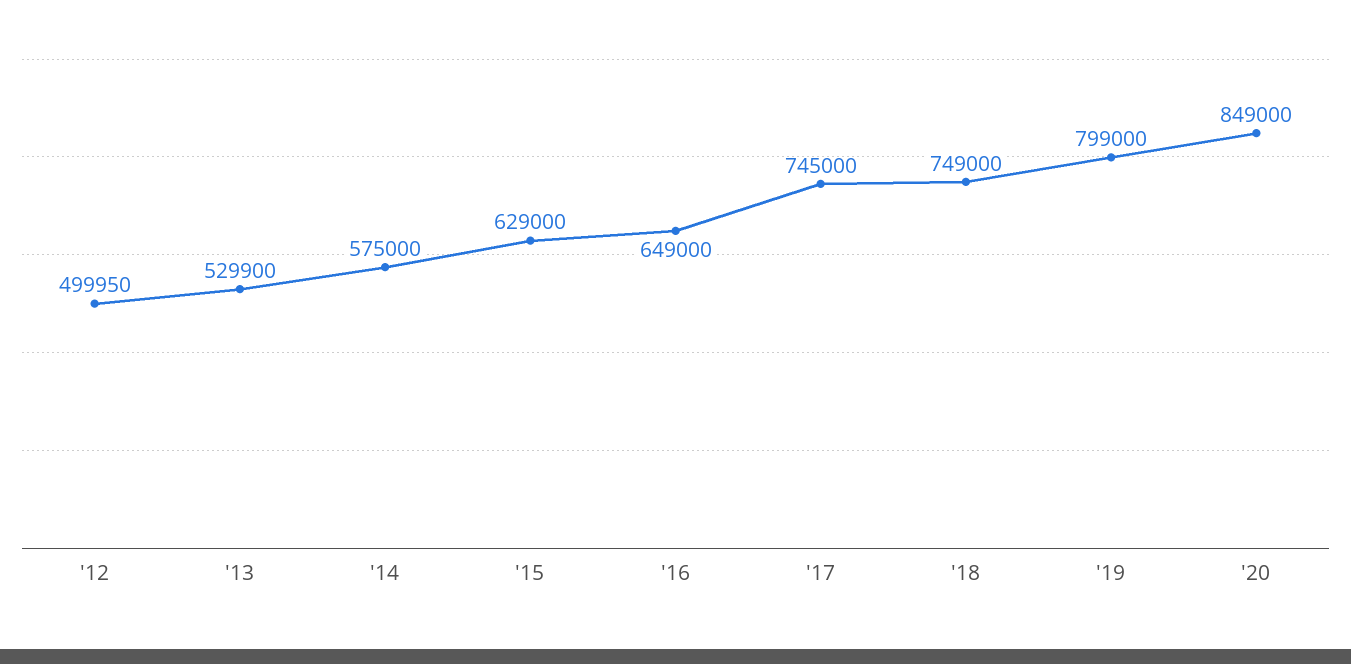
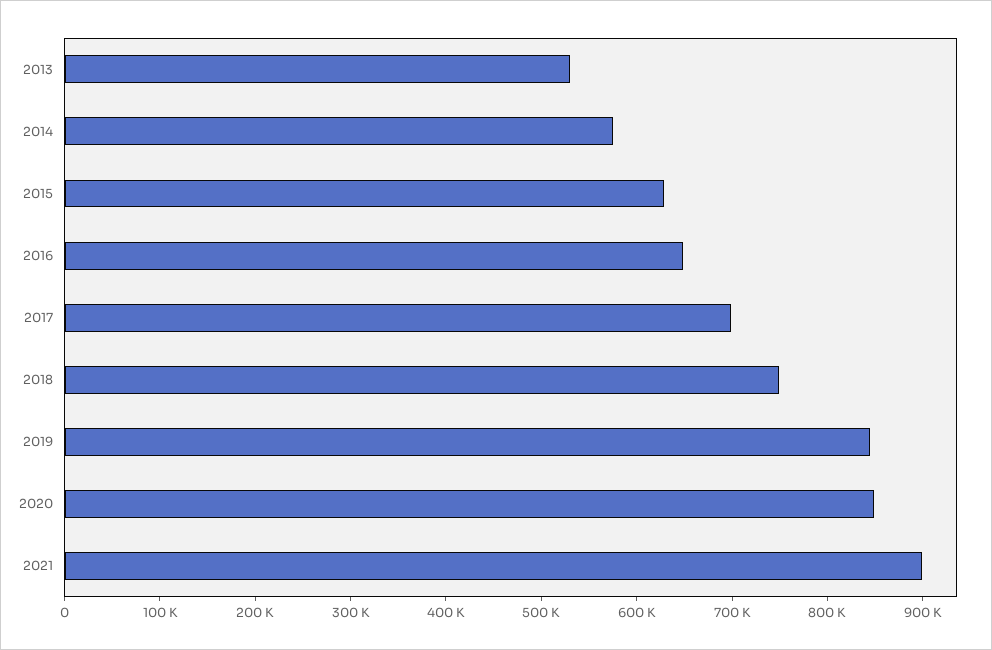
'12: 499950 -> none
'17: 745000 -> 700000
'19: 799000 -> 840000
2021: none -> 900000

